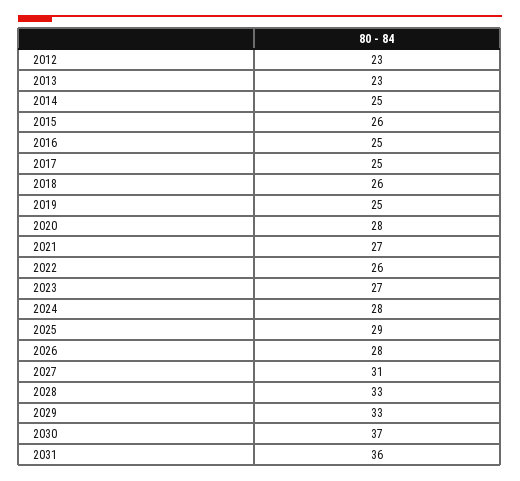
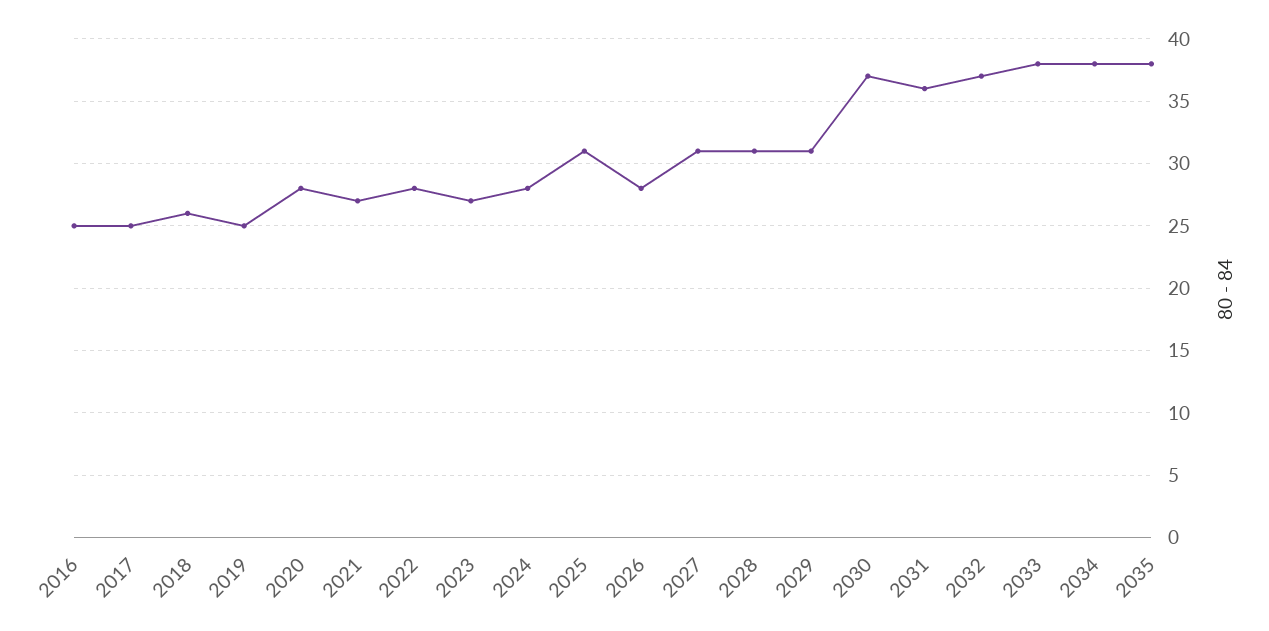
2012: 23 -> none
2013: 23 -> none
2014: 25 -> none
2015: 26 -> none
2022: 26 -> 28
2025: 29 -> 31
2028: 33 -> 31
2029: 33 -> 31
2032: none -> 37
2033: none -> 38
2034: none -> 38
2035: none -> 38

